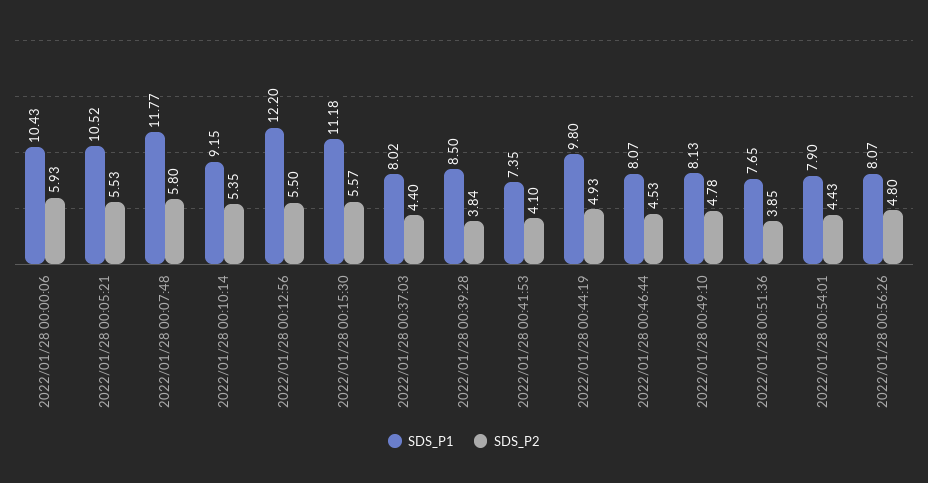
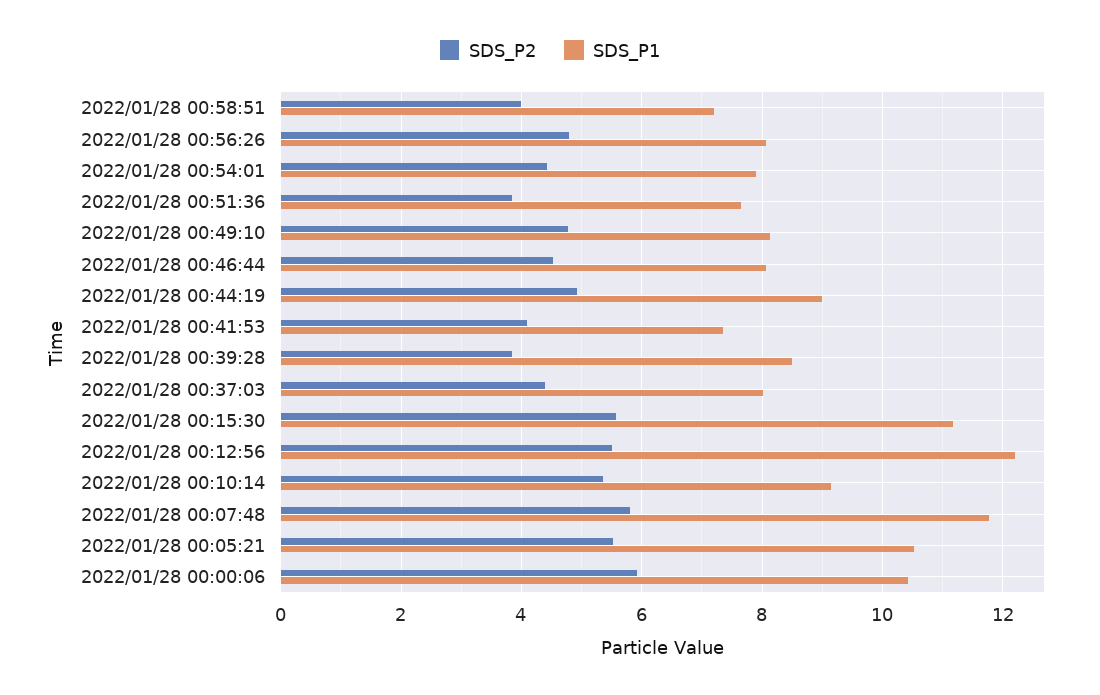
SDS_P1, 2022/01/28 00:44:19: 9.8 -> 9
SDS_P2, 2022/01/28 00:58:51: none -> 4
SDS_P1, 2022/01/28 00:58:51: none -> 7.2

